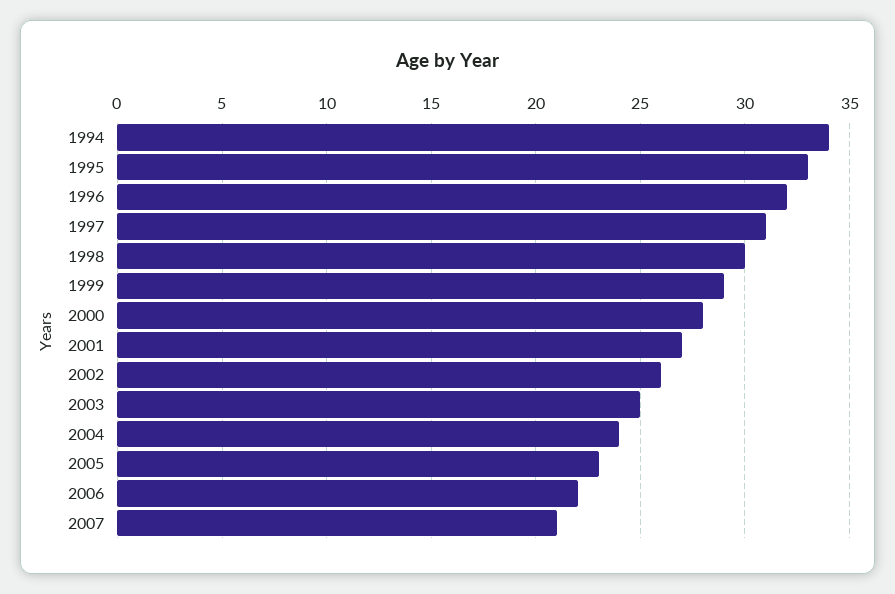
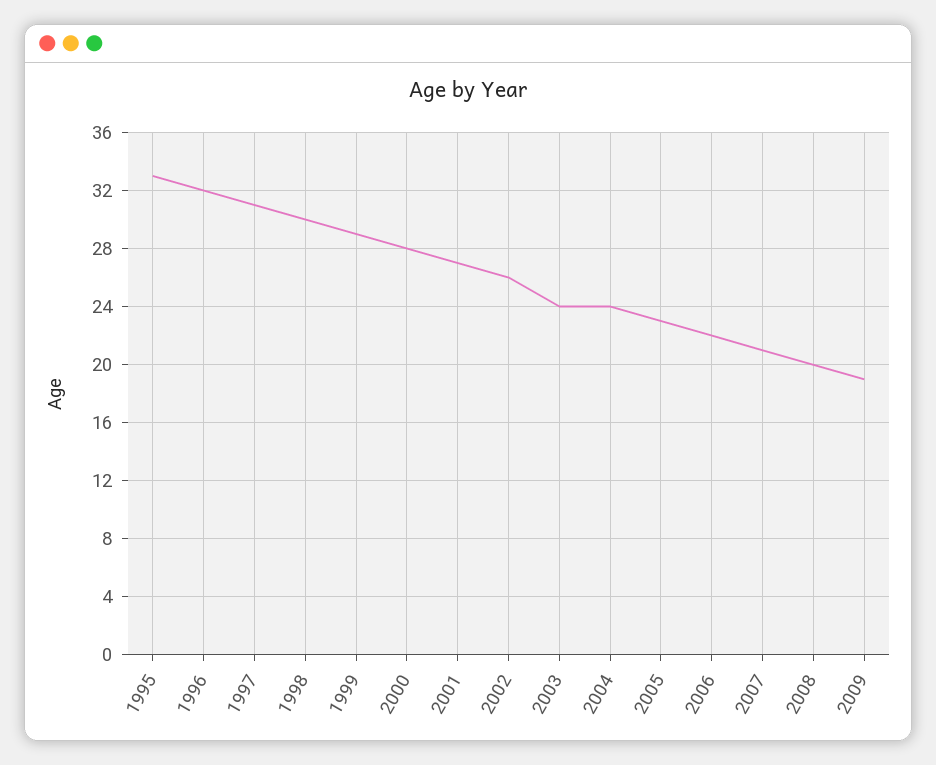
1994: 34 -> none
2003: 25 -> 24
2008: none -> 20
2009: none -> 19

